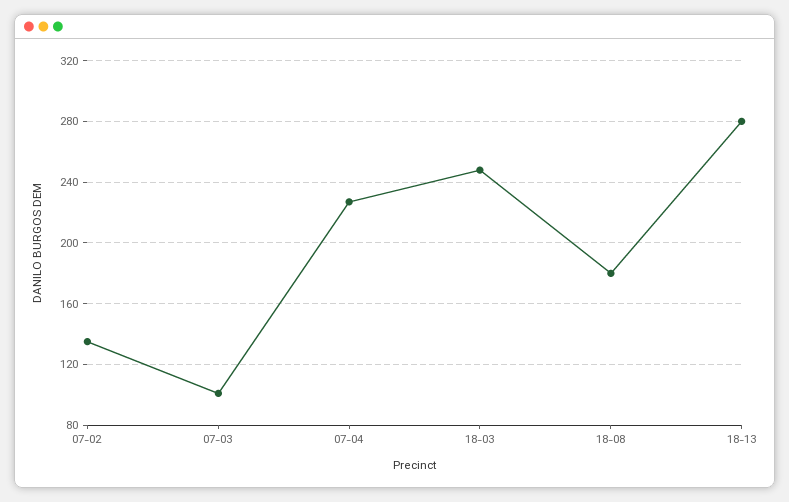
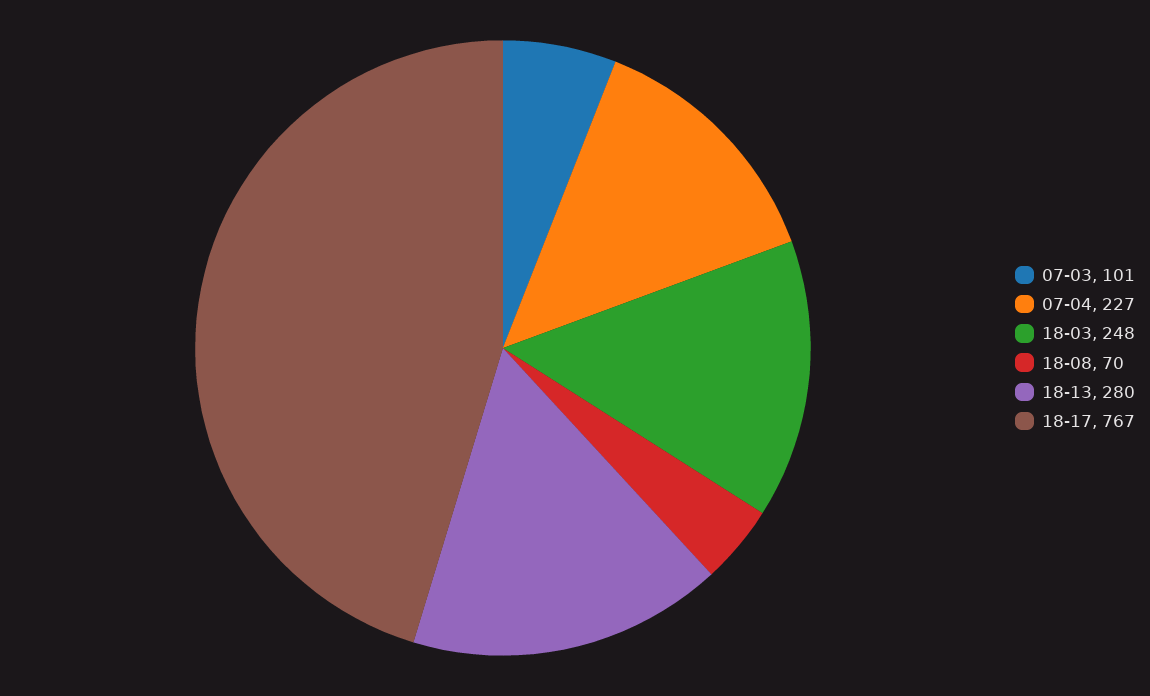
07-02: 135 -> none
18-08: 180 -> 70
18-17: none -> 767

